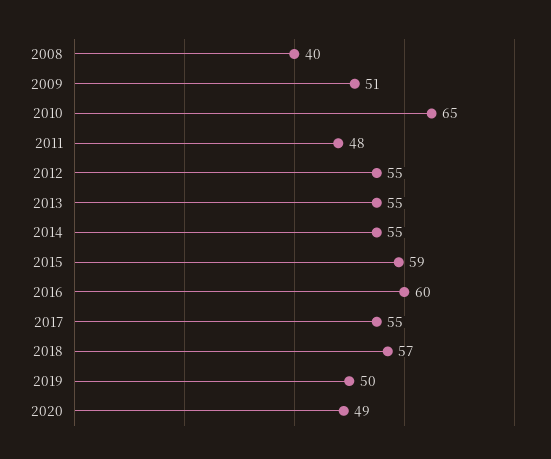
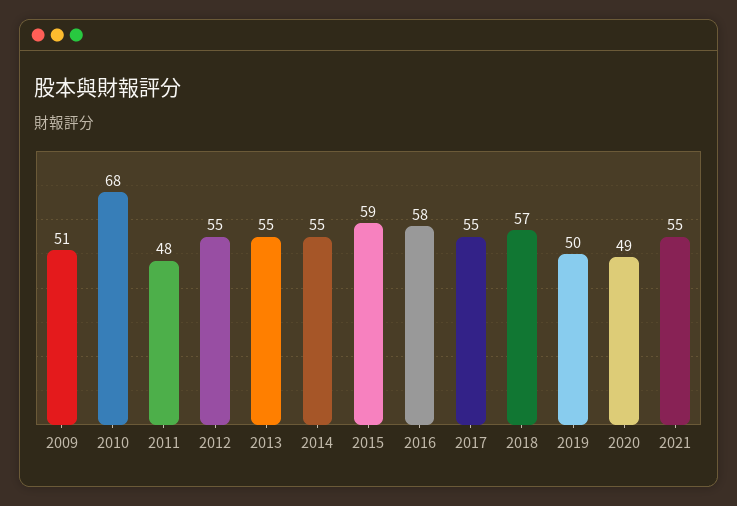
2008: 40 -> none
2010: 65 -> 68
2016: 60 -> 58
2021: none -> 55

